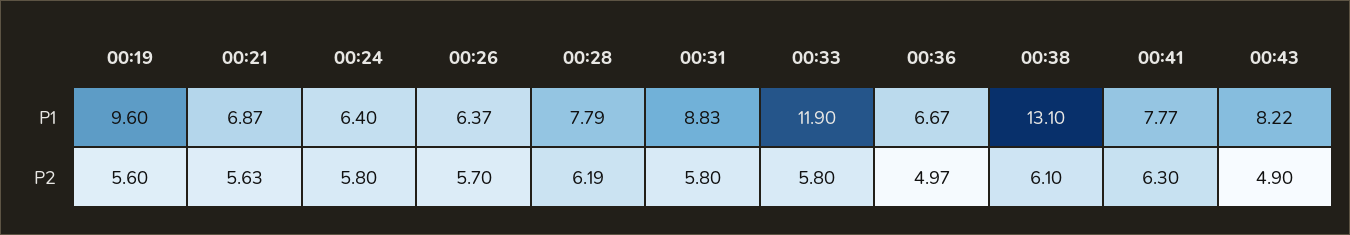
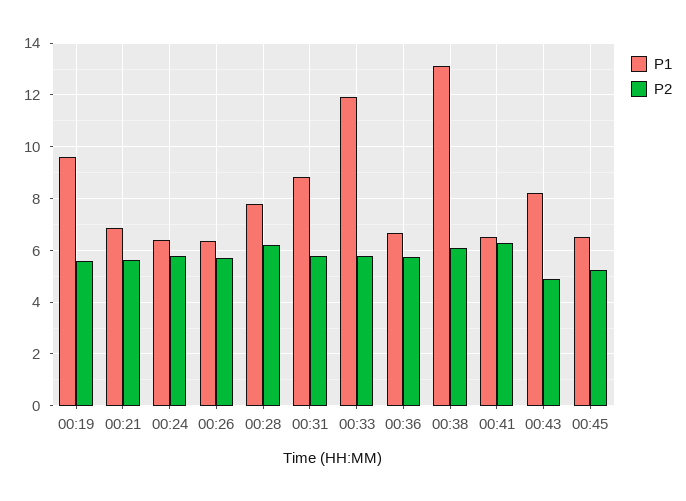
P1, 00:41: 7.77 -> 6.5
P2, 00:36: 4.97 -> 5.75
P1, 00:45: none -> 6.5
P2, 00:45: none -> 5.25

